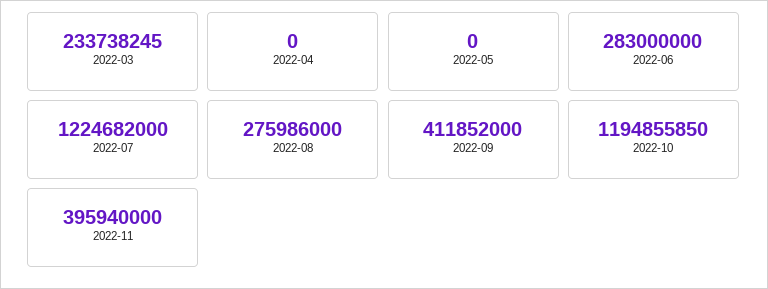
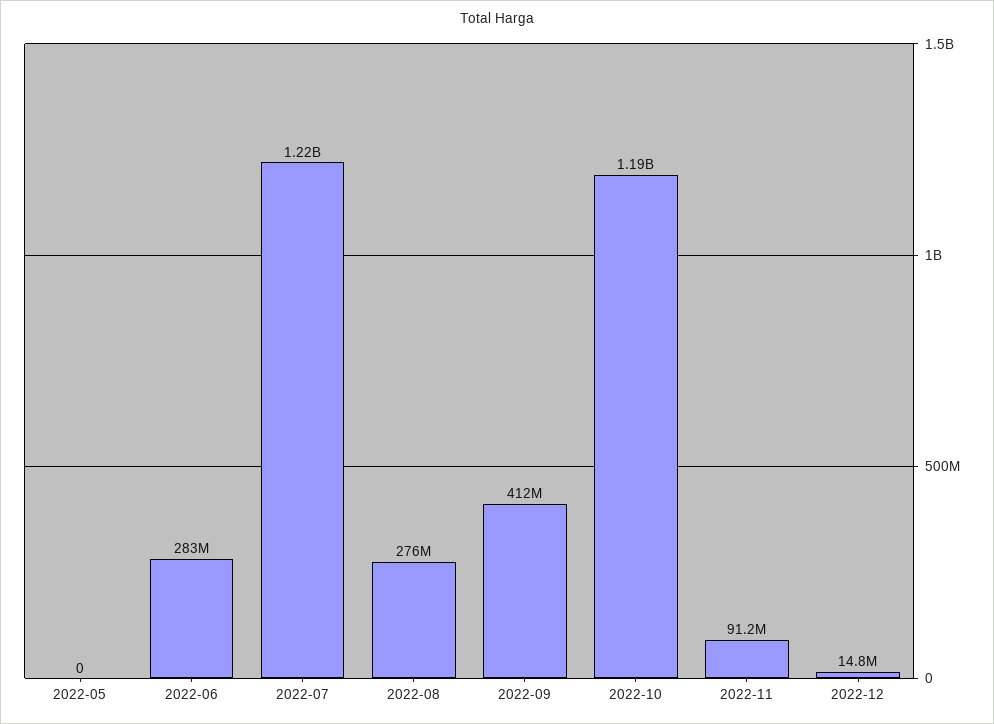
2022-03: 233738245 -> none
2022-04: 0 -> none
2022-11: 395940000 -> 91200000
2022-12: none -> 14800000

